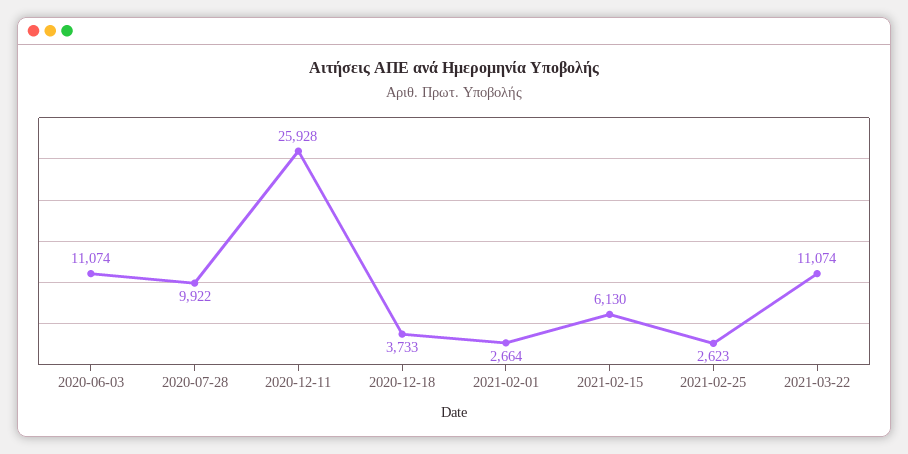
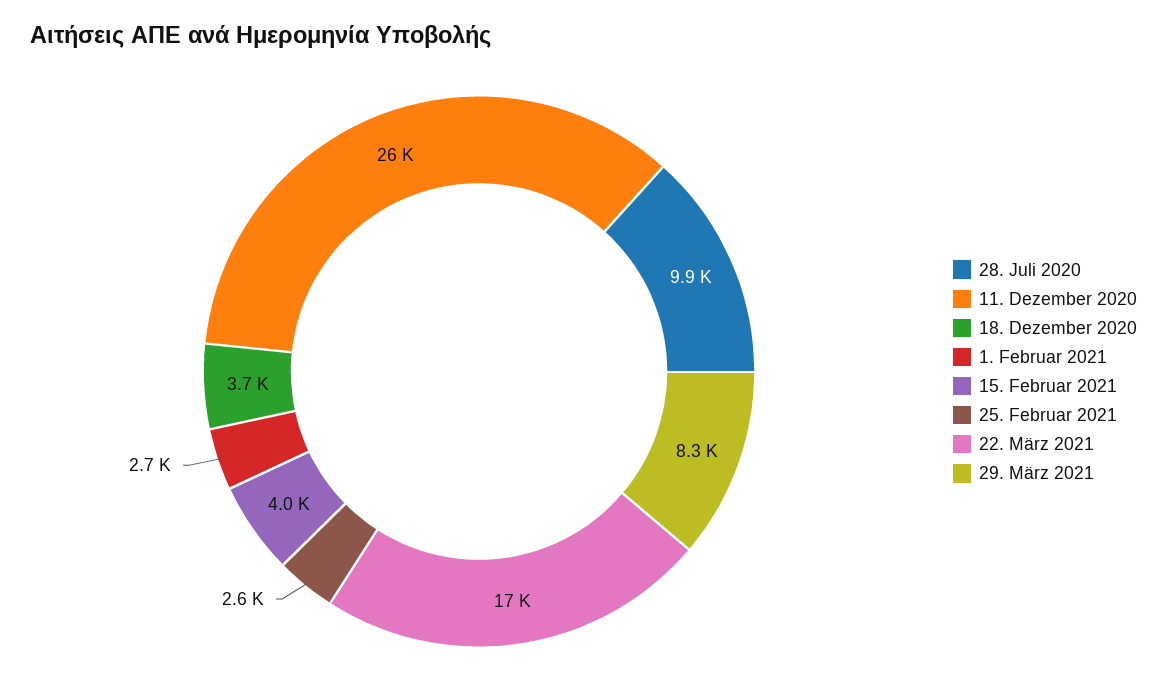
2020-06-03: 11074 -> none
2021-02-15: 6130 -> 4000
2021-03-22: 11074 -> 17000
29. März 2021: none -> 8300

